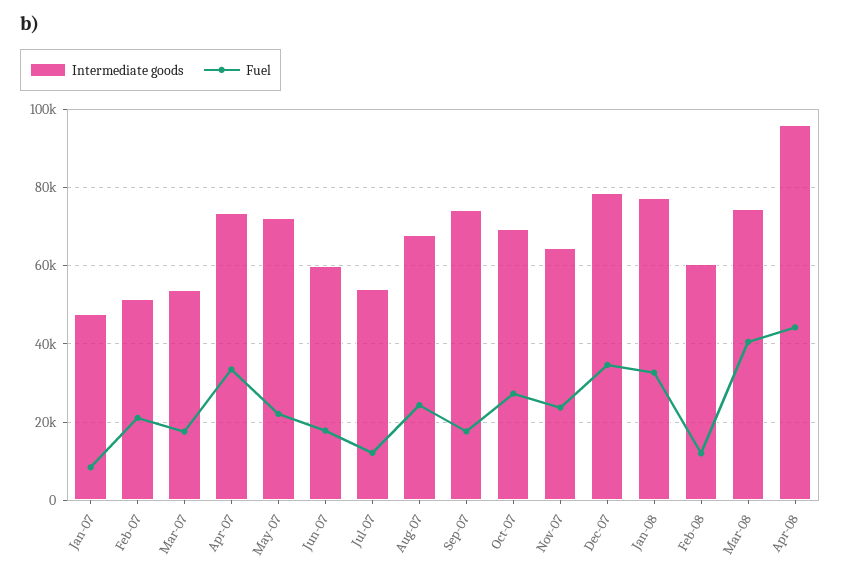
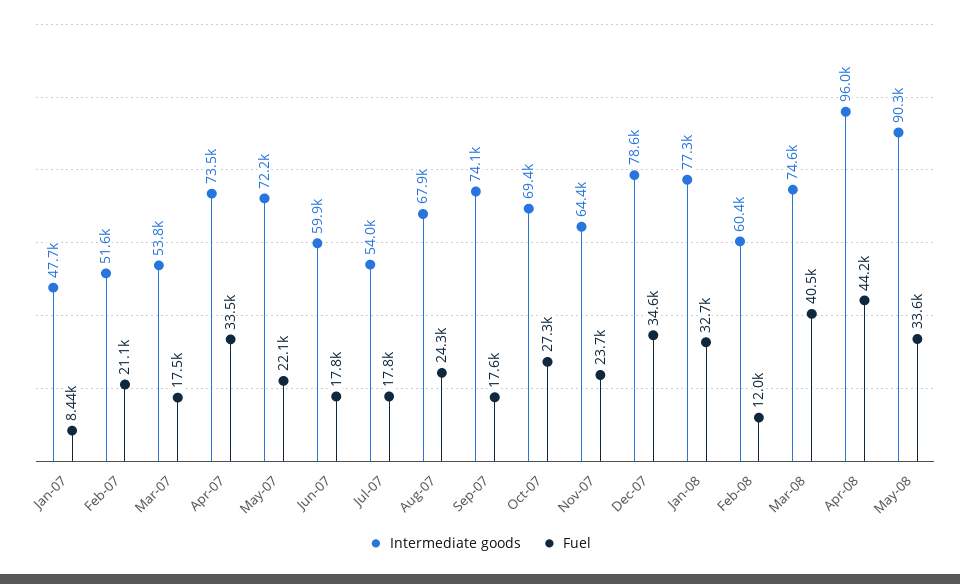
Fuel, Jul-07: 12000 -> 17800
Intermediate goods, May-08: none -> 90300
Fuel, May-08: none -> 33600

